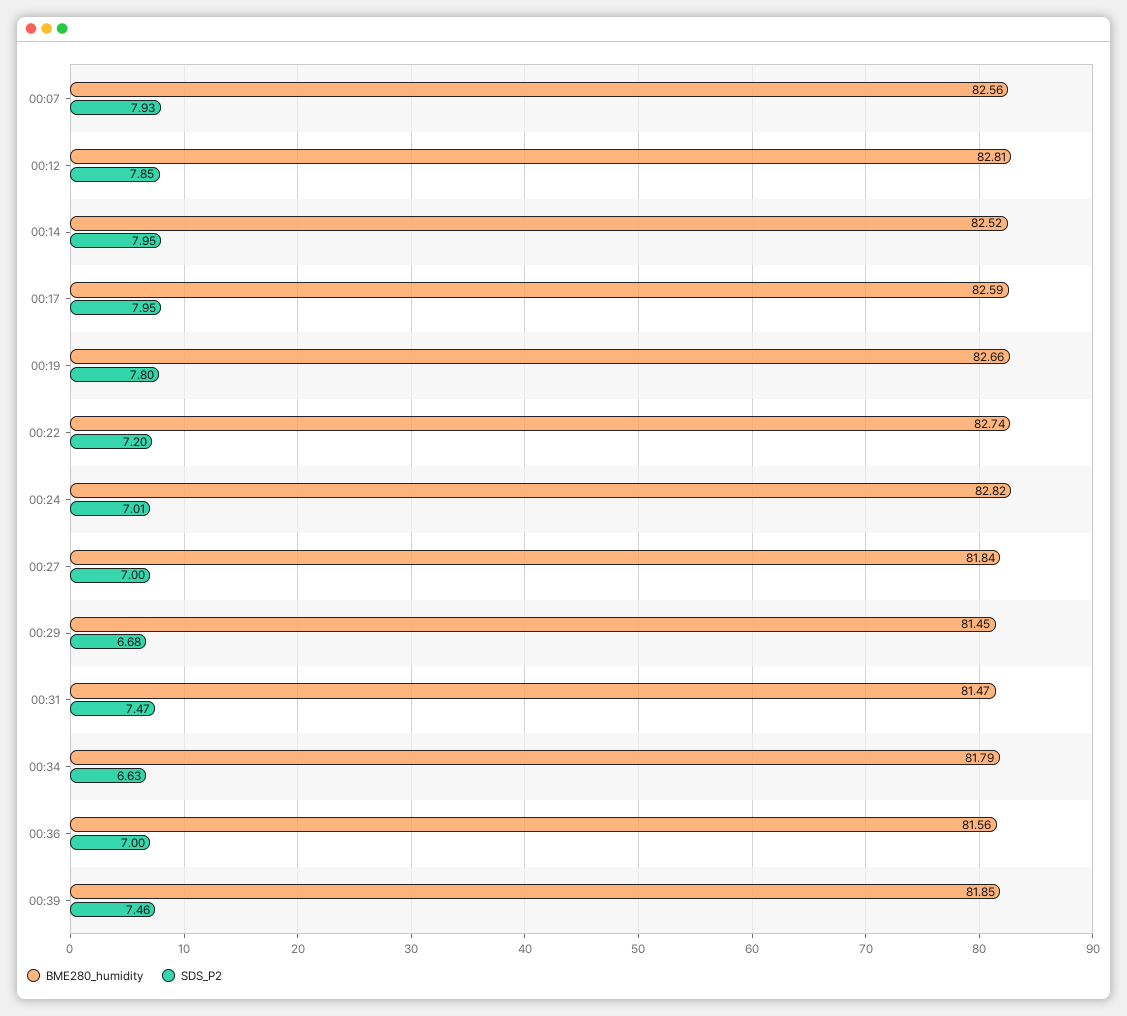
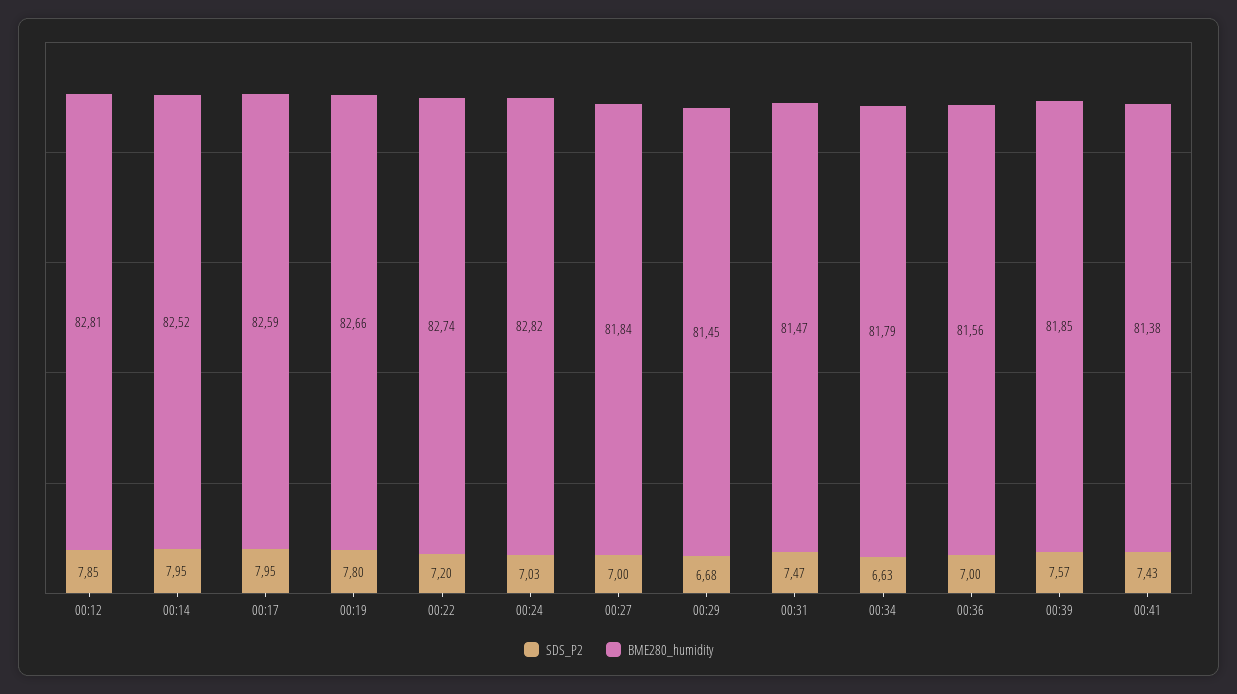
BME280_humidity, 00:07: 82.56 -> none
SDS_P2, 00:07: 7.93 -> none
SDS_P2, 00:24: 7.01 -> 7.03
SDS_P2, 00:39: 7.46 -> 7.57
SDS_P2, 00:41: none -> 7.43
BME280_humidity, 00:41: none -> 81.38

